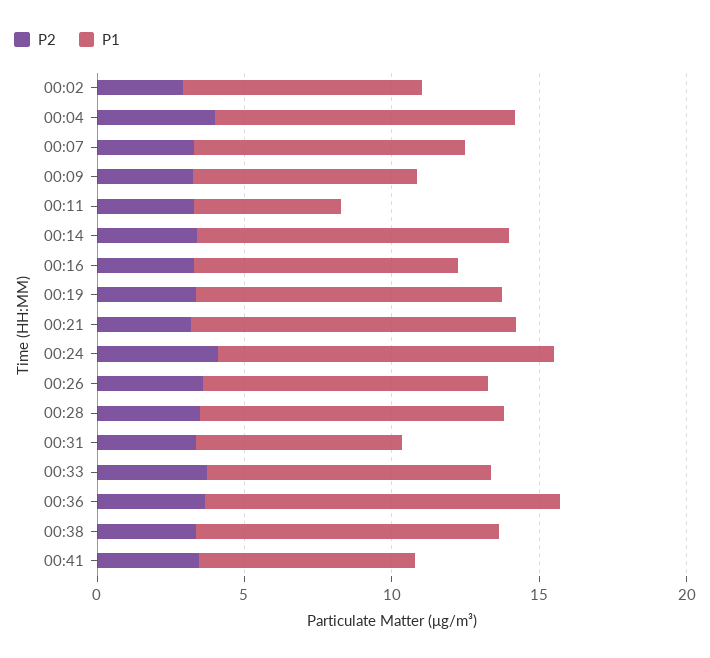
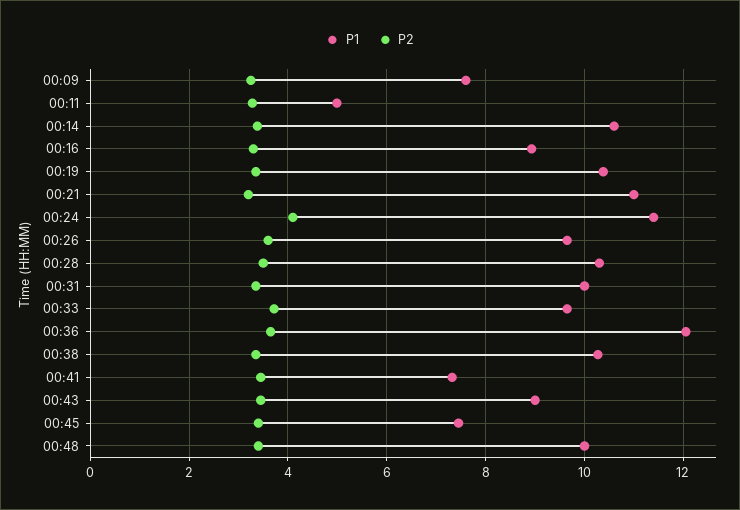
P2, 00:02: 3 -> none
P1, 00:02: 8 -> none
P2, 00:04: 4 -> none
P1, 00:04: 10 -> none
P2, 00:07: 3 -> none
P1, 00:07: 9 -> none
P1, 00:31: 7 -> 10
P1, 00:43: none -> 9
P2, 00:43: none -> 3.4
P1, 00:45: none -> 7.4
P2, 00:45: none -> 3.4
P1, 00:48: none -> 10
P2, 00:48: none -> 3.4

